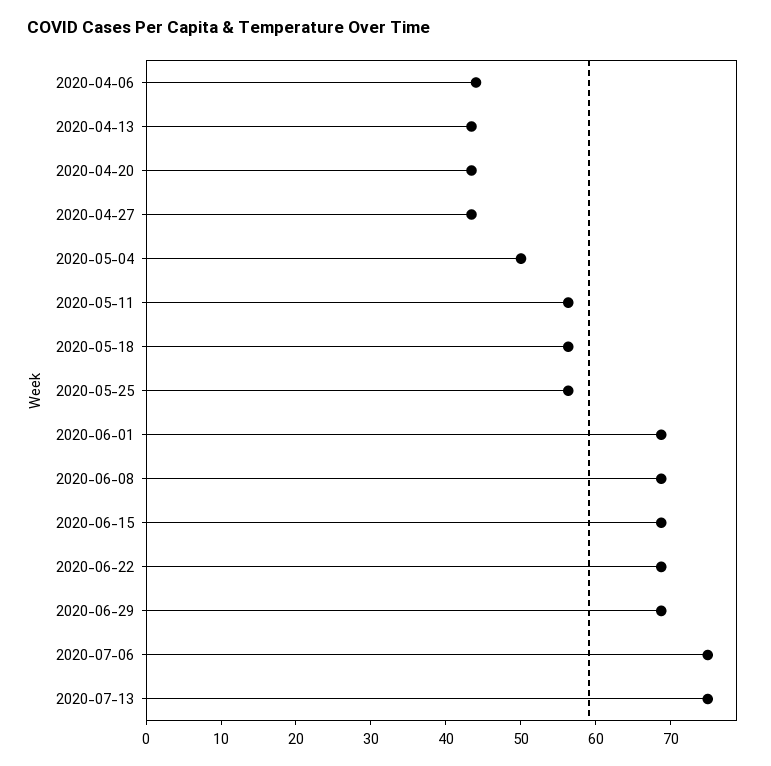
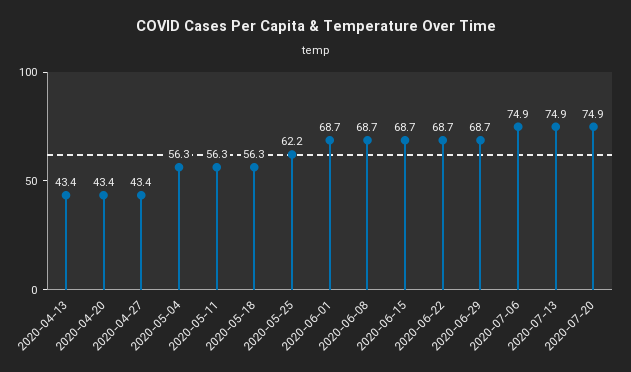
2020-04-06: 44 -> none
2020-05-04: 50 -> 56.3
2020-05-25: 56 -> 62.2
2020-07-20: none -> 74.9

